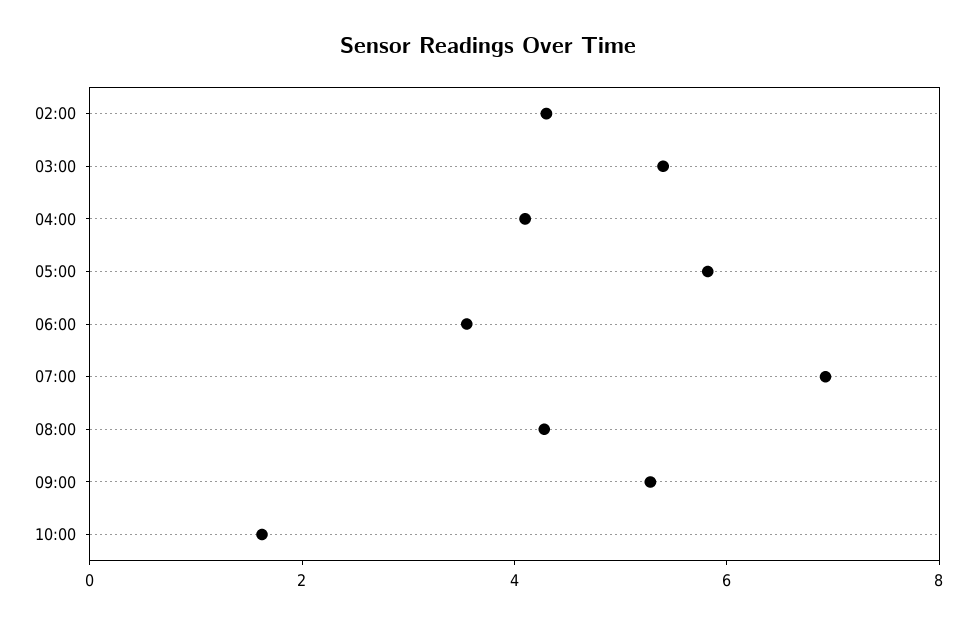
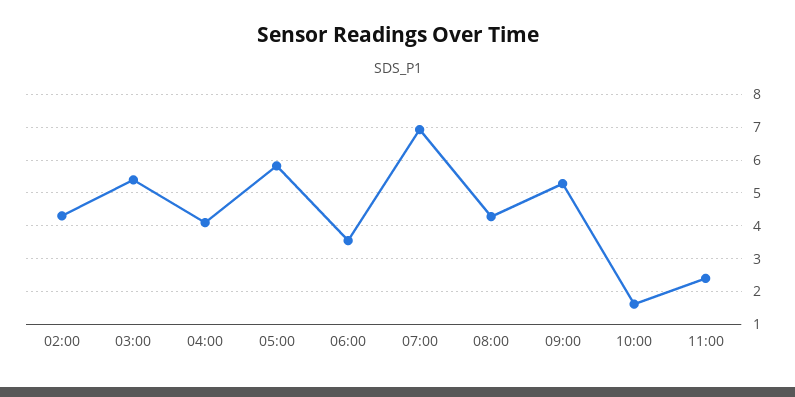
11:00: none -> 2.4

